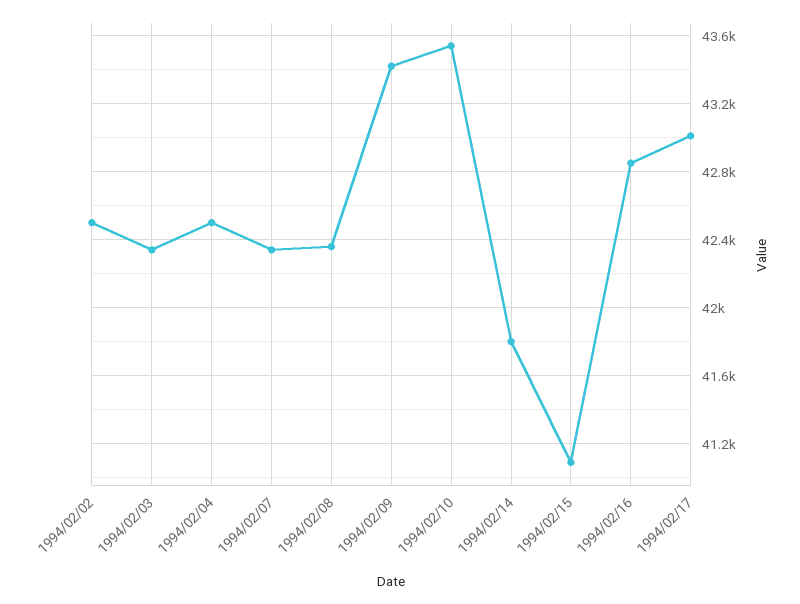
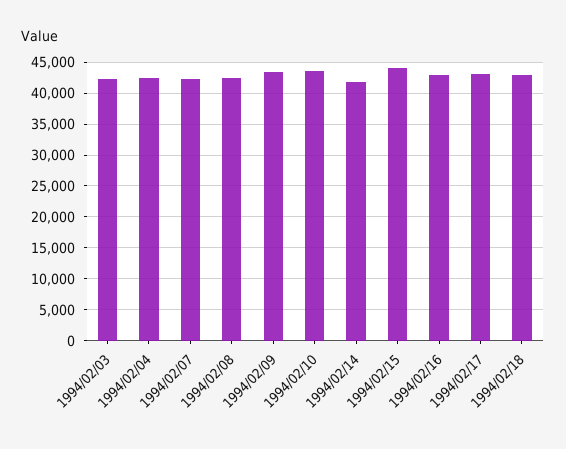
1994/02/02: 42500 -> none
1994/02/15: 41100 -> 44000
1994/02/18: none -> 43000

